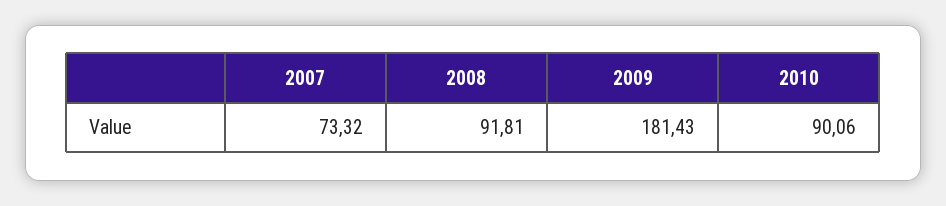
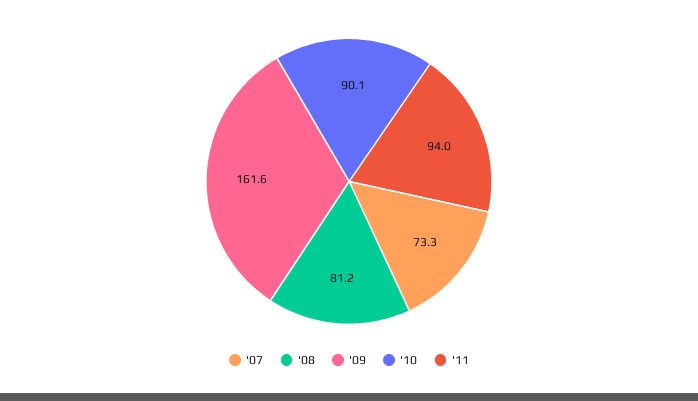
2008: 91.81 -> 81.2
2009: 181.43 -> 161.6
'11: none -> 94

